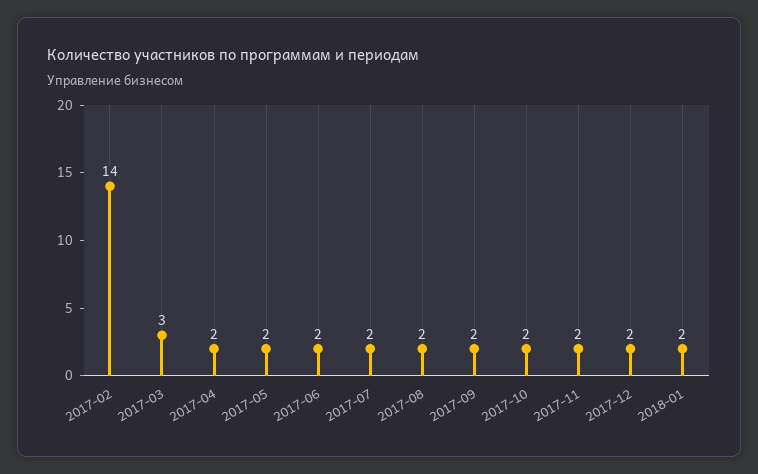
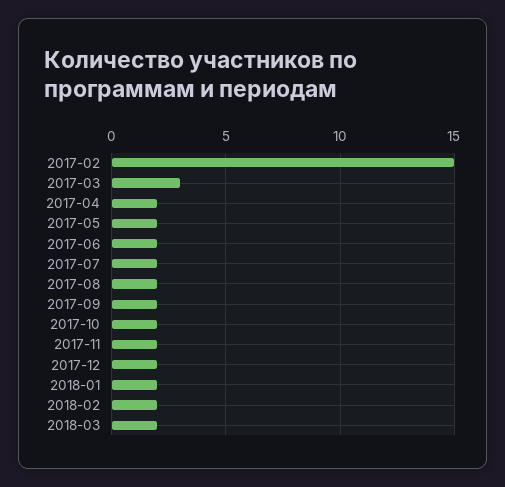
2017-02: 14 -> 15
2018-02: none -> 2
2018-03: none -> 2

